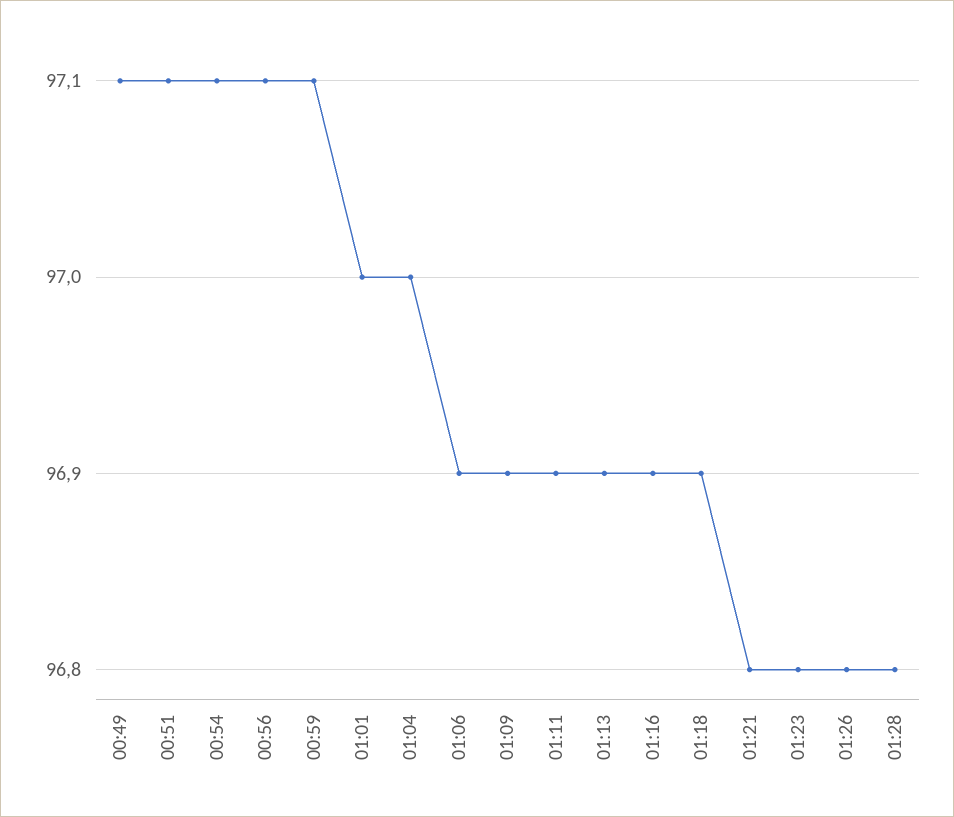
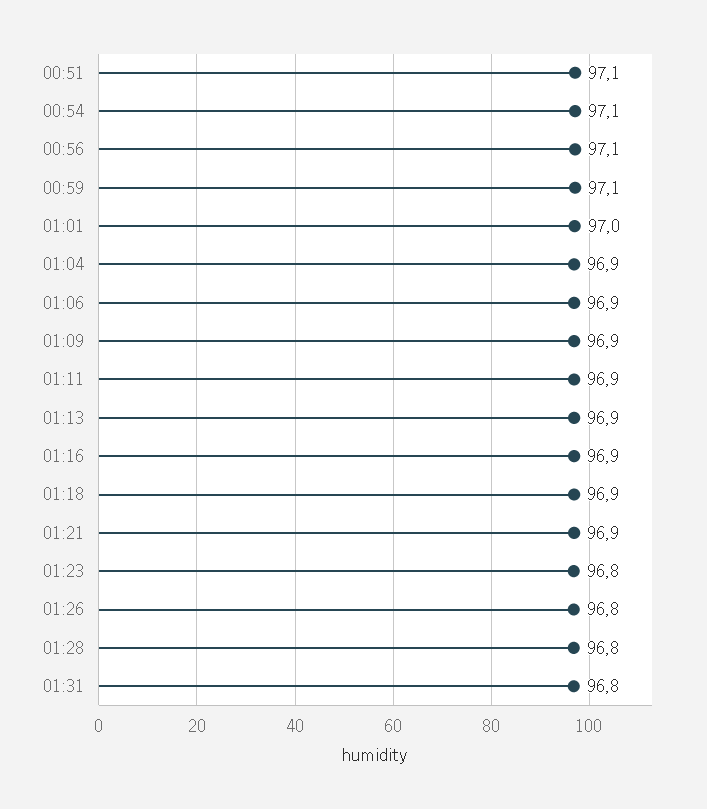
00:49: 97.1 -> none
01:04: 97 -> 96.9
01:21: 96.8 -> 96.9
01:31: none -> 96.8

